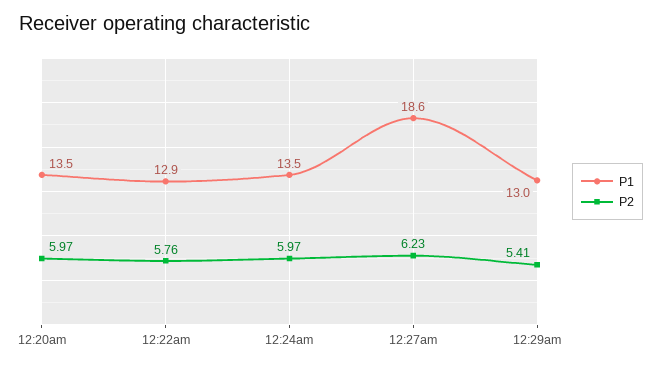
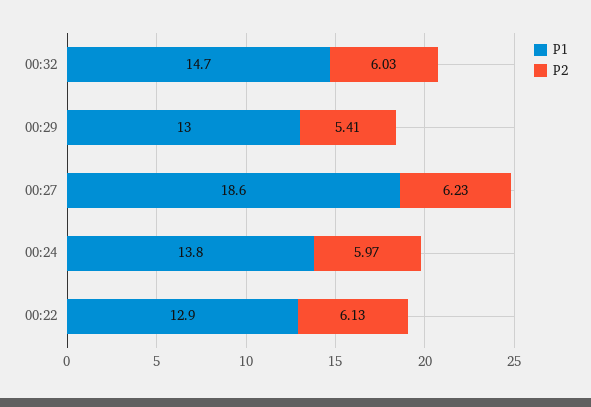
P1, 12:20am: 13.5 -> none
P2, 12:20am: 5.97 -> none
P2, 12:22am: 5.76 -> 6.13
P1, 12:24am: 13.5 -> 13.8
P1, 00:32: none -> 14.7
P2, 00:32: none -> 6.03

